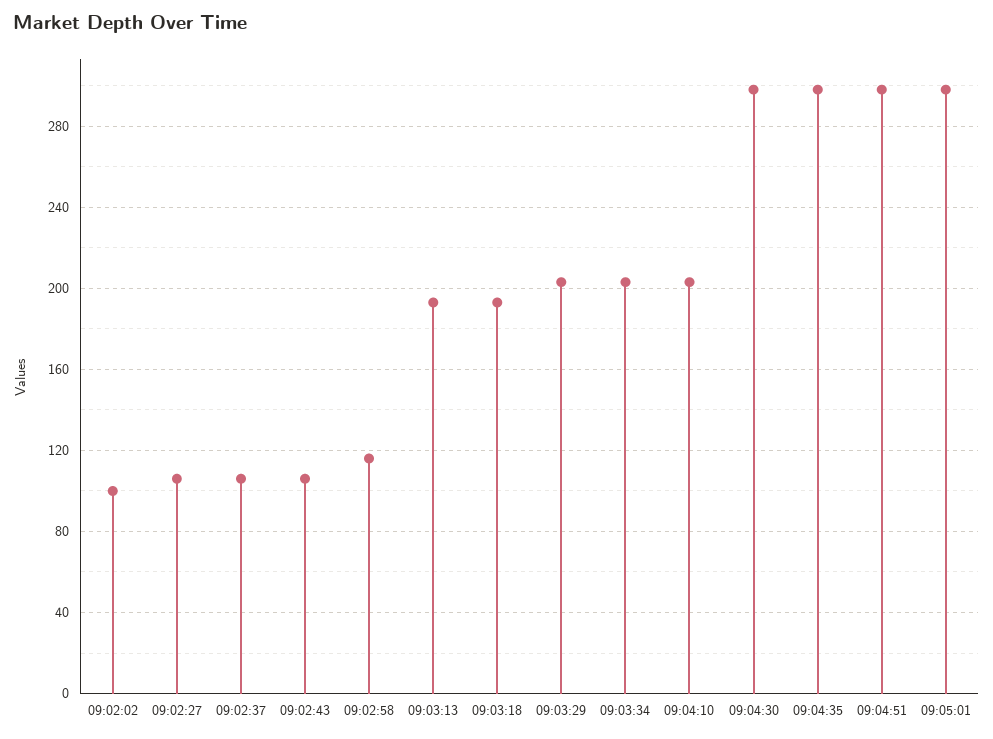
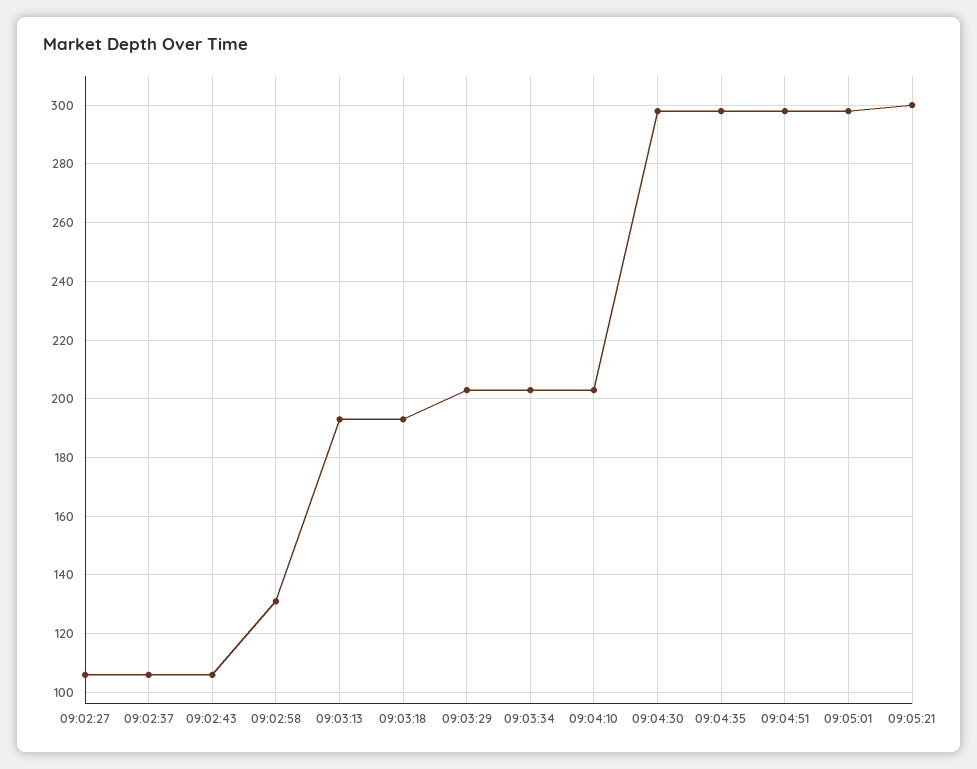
09:02:02: 100 -> none
09:02:58: 115 -> 130
09:05:21: none -> 300

